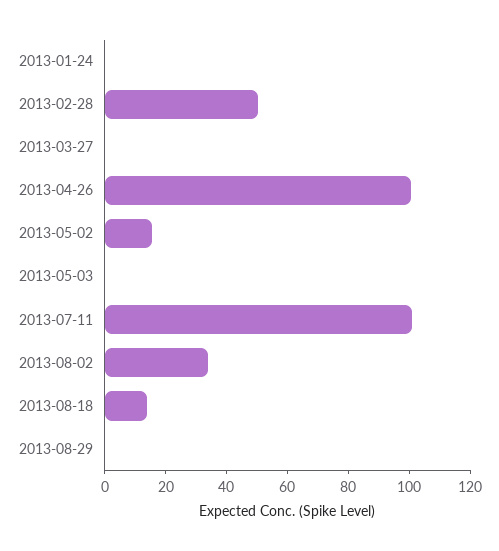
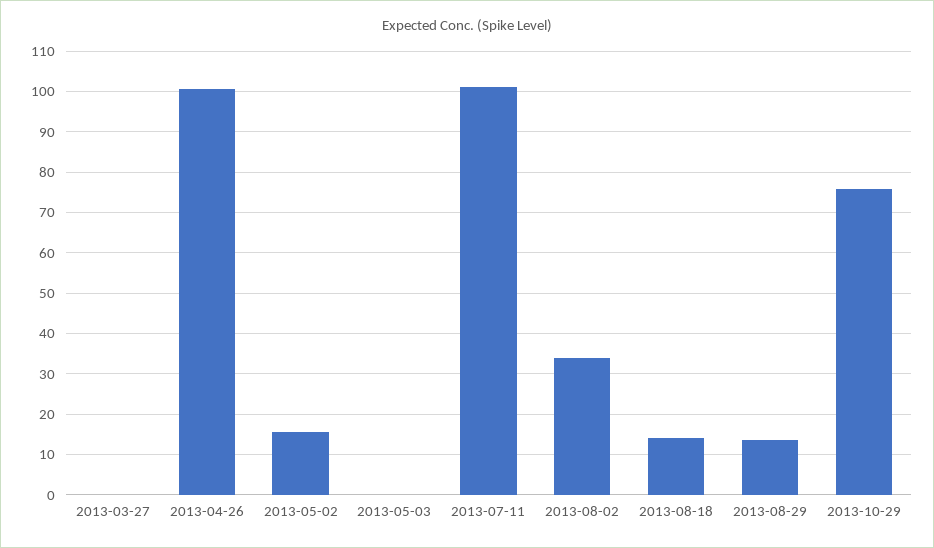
2013-01-24: 0 -> none
2013-02-28: 50 -> none
2013-08-29: 0 -> 14
2013-10-29: none -> 76

